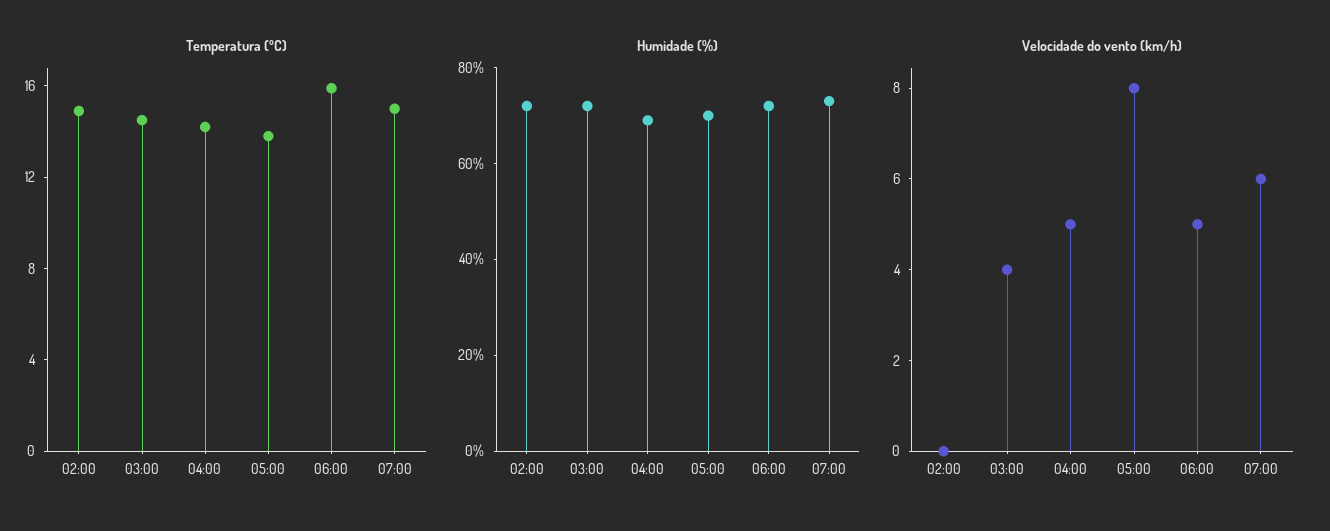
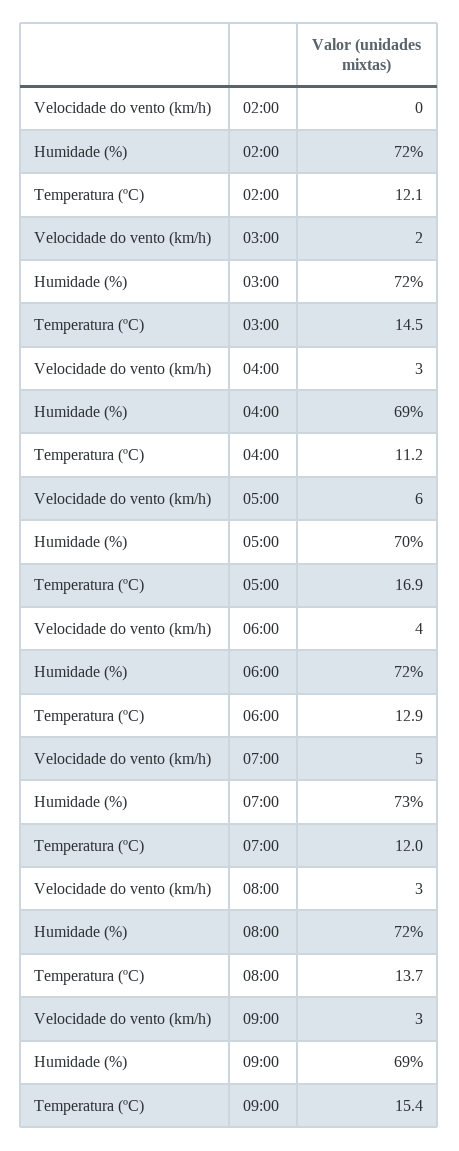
Temperatura (ºC), 02:00: 15 -> 12.1
Temperatura (ºC), 04:00: 14 -> 11.2
Temperatura (ºC), 05:00: 14 -> 16.9
Temperatura (ºC), 06:00: 16 -> 12.9
Temperatura (ºC), 07:00: 15 -> 12
Velocidade do vento (km/h), 03:00: 4 -> 2
Velocidade do vento (km/h), 04:00: 5 -> 3
Velocidade do vento (km/h), 05:00: 8 -> 6
Velocidade do vento (km/h), 06:00: 5 -> 4
Velocidade do vento (km/h), 07:00: 6 -> 5
Velocidade do vento (km/h), 08:00: none -> 3
Humidade (%), 08:00: none -> 72
Temperatura (ºC), 08:00: none -> 13.7
Velocidade do vento (km/h), 09:00: none -> 3
Humidade (%), 09:00: none -> 69
Temperatura (ºC), 09:00: none -> 15.4

